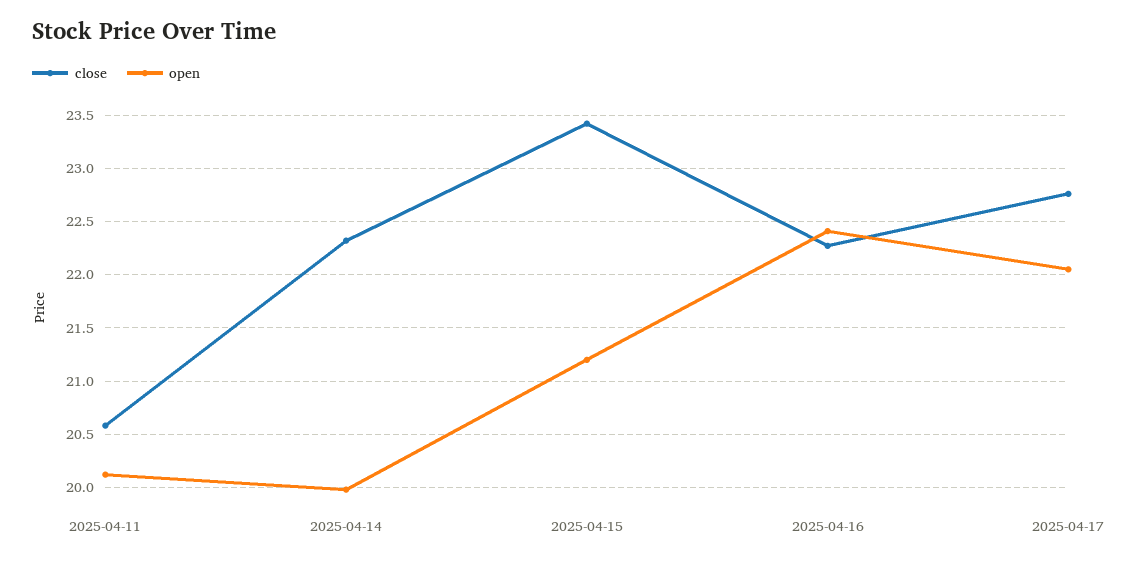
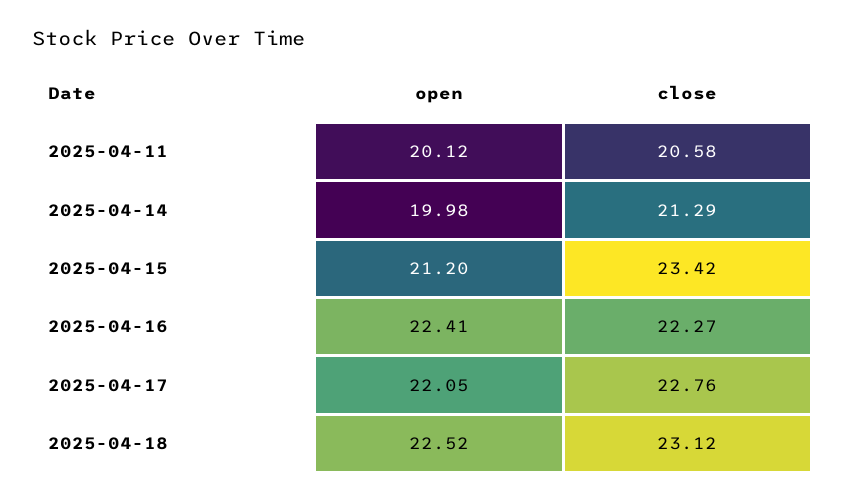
close, 2025-04-14: 22.3 -> 21.29
open, 2025-04-18: none -> 22.52
close, 2025-04-18: none -> 23.12

